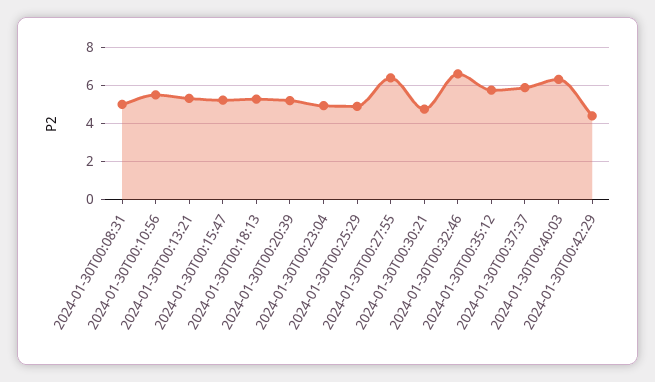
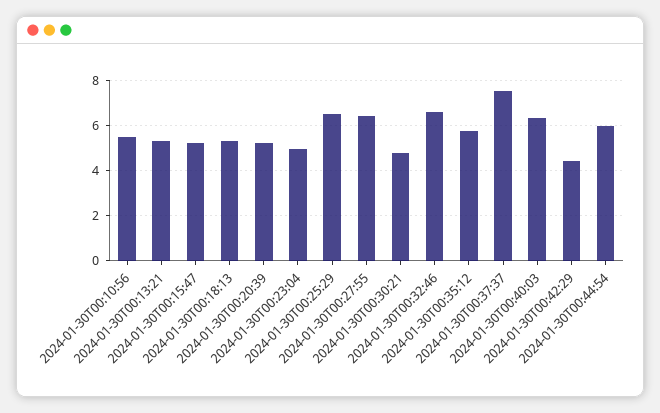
2024-01-30T00:08:31: 5 -> none
2024-01-30T00:25:29: 5 -> 6.5
2024-01-30T00:37:37: 6 -> 7.5
2024-01-30T00:44:54: none -> 6

